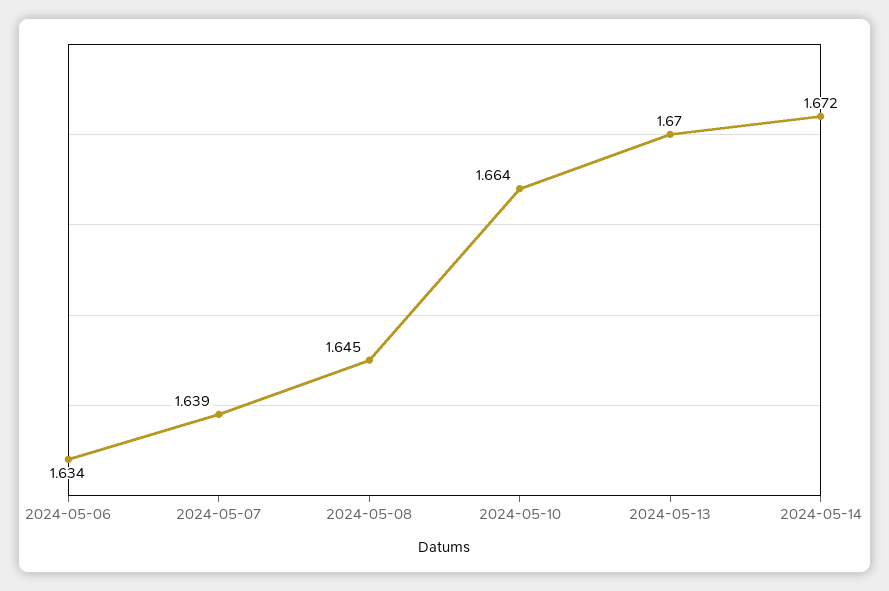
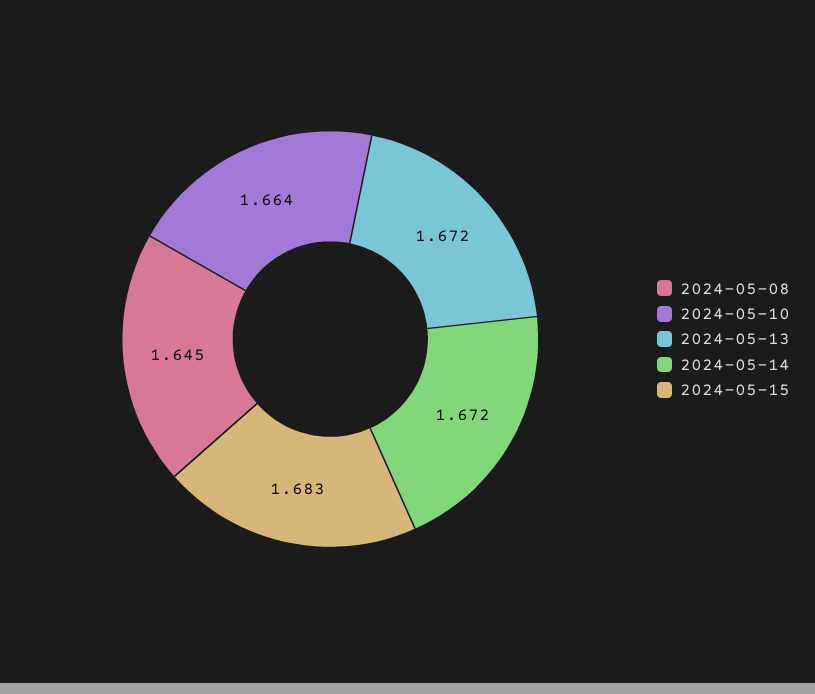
2024-05-06: 1.634 -> none
2024-05-07: 1.639 -> none
2024-05-13: 1.67 -> 1.672
2024-05-15: none -> 1.683

